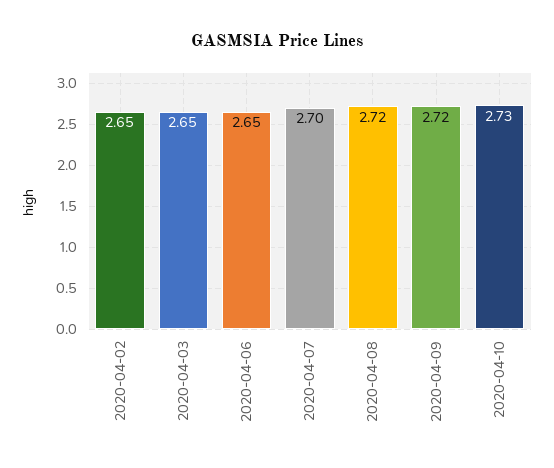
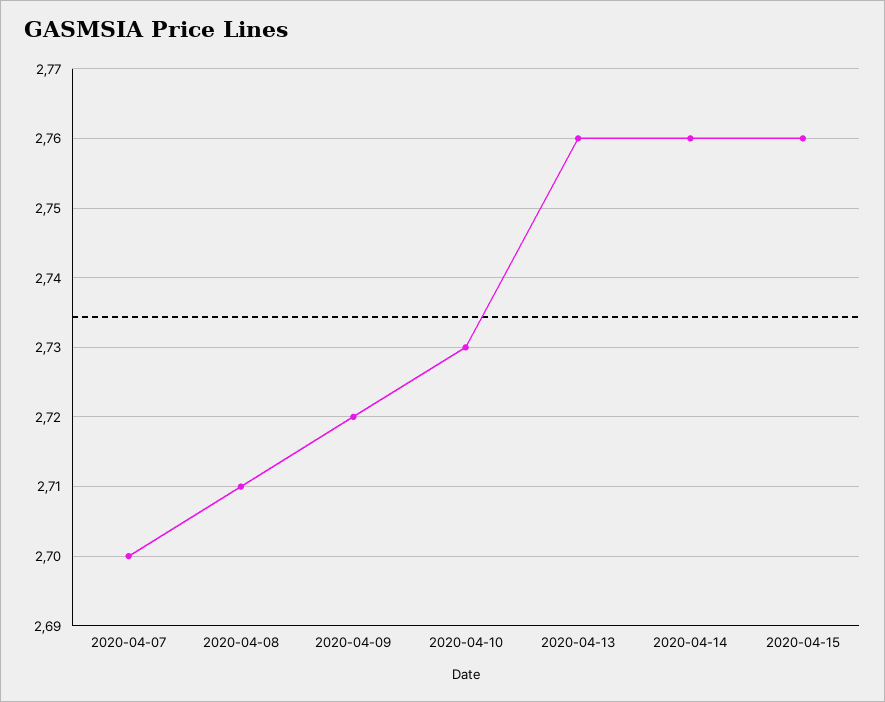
2020-04-02: 2.65 -> none
2020-04-03: 2.65 -> none
2020-04-06: 2.65 -> none
2020-04-08: 2.72 -> 2.71
2020-04-13: none -> 2.76
2020-04-14: none -> 2.76
2020-04-15: none -> 2.76

